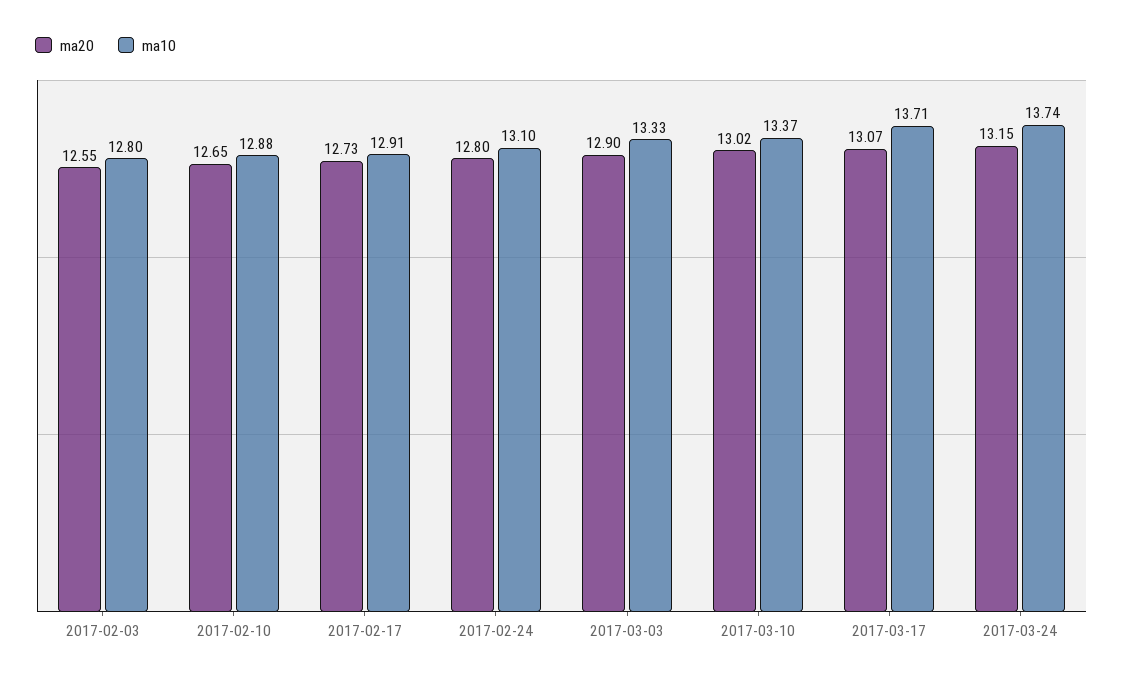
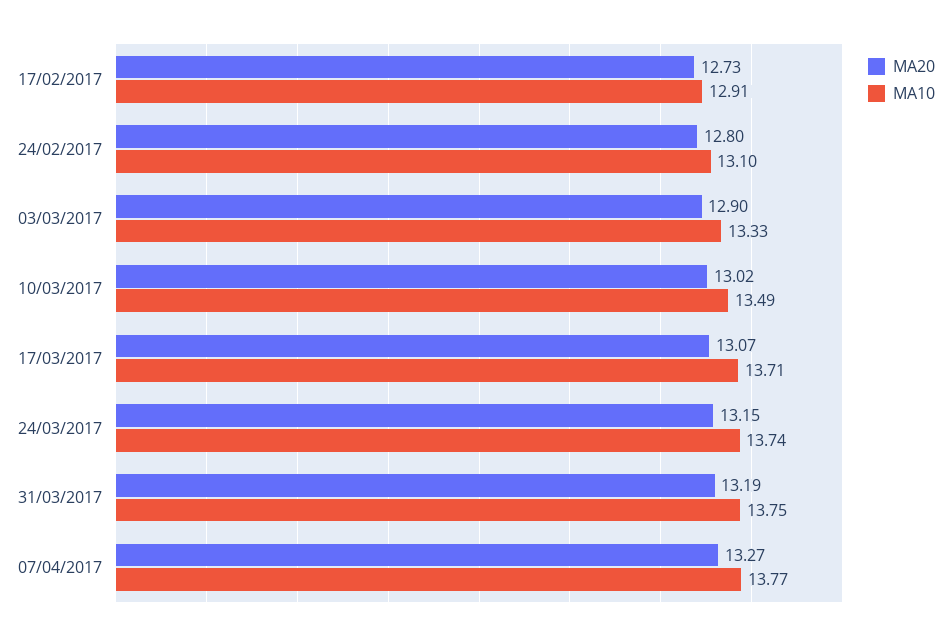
ma20, 2017-02-03: 12.55 -> none
ma10, 2017-02-03: 12.8 -> none
ma20, 2017-02-10: 12.65 -> none
ma10, 2017-02-10: 12.88 -> none
ma10, 2017-03-10: 13.37 -> 13.49
ma20, 31/03/2017: none -> 13.19
ma10, 31/03/2017: none -> 13.75
ma20, 07/04/2017: none -> 13.27
ma10, 07/04/2017: none -> 13.77

